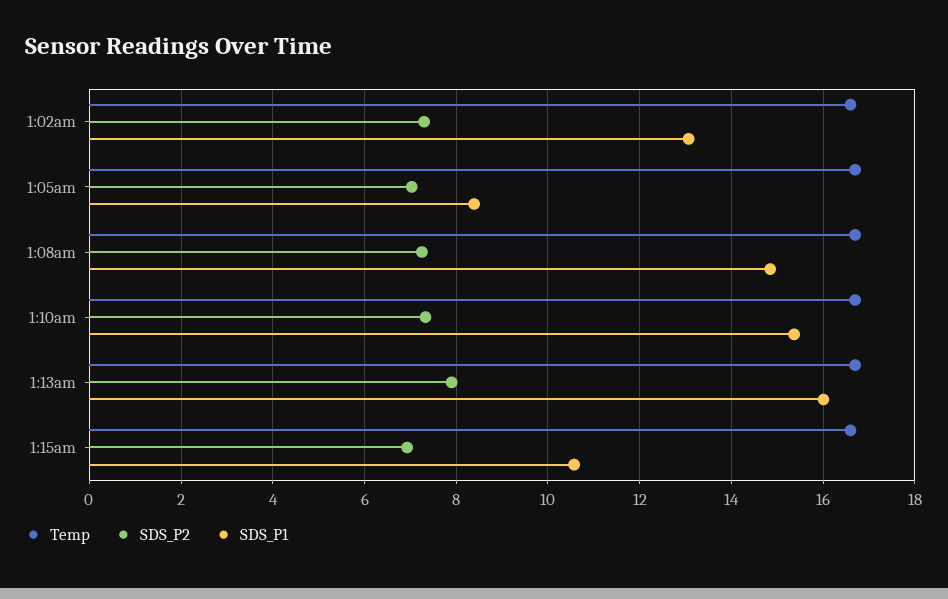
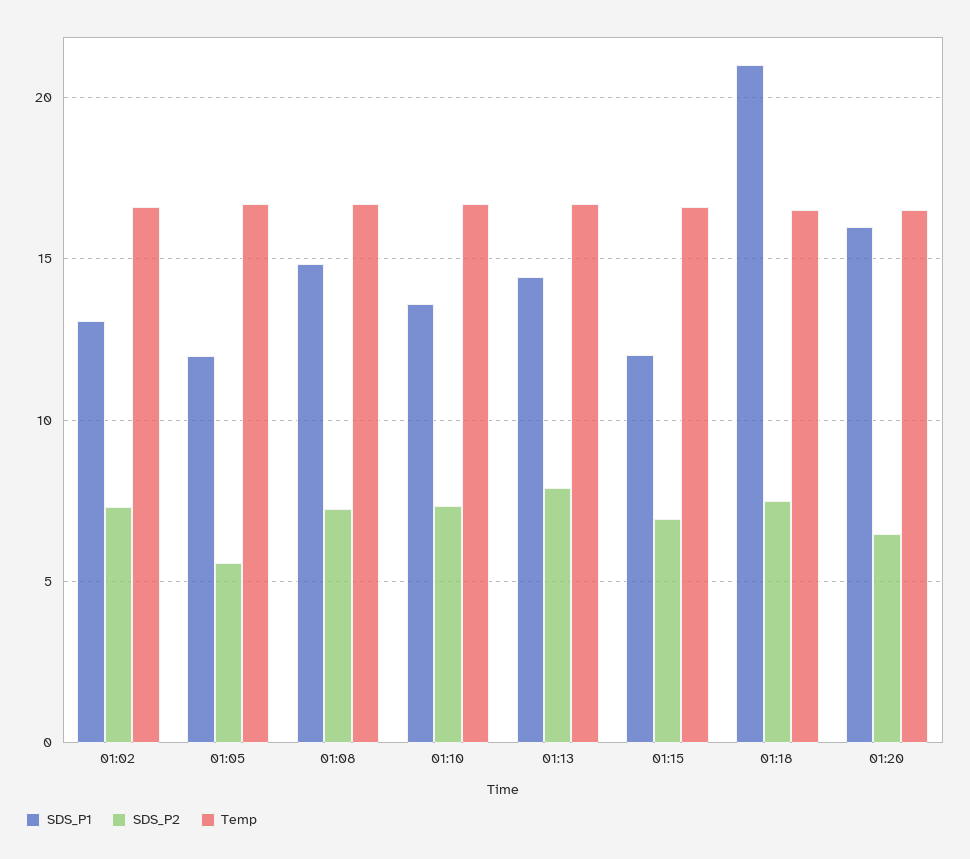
SDS_P2, 1:05am: 7 -> 5.5
SDS_P1, 1:05am: 8.4 -> 12
SDS_P1, 1:10am: 15.4 -> 13.5
SDS_P1, 1:13am: 16 -> 14.5
SDS_P1, 1:15am: 10.6 -> 12
SDS_P1, 01:18: none -> 21
SDS_P2, 01:18: none -> 7.5
Temp, 01:18: none -> 16.5
SDS_P1, 01:20: none -> 16
SDS_P2, 01:20: none -> 6.5
Temp, 01:20: none -> 16.5

